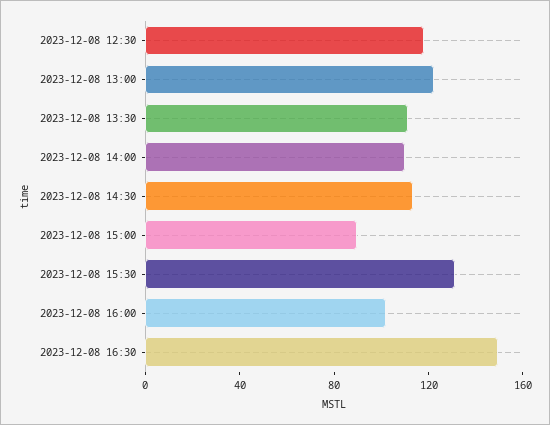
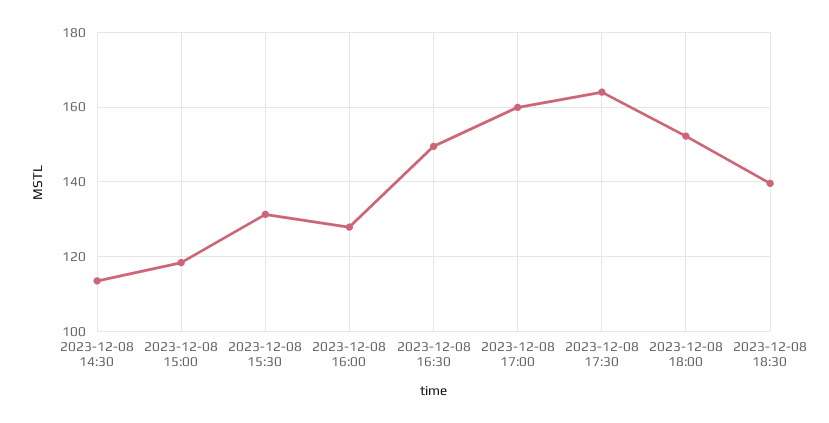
2023-12-08 12:30: 120 -> none
2023-12-08 13:00: 120 -> none
2023-12-08 13:30: 110 -> none
2023-12-08 14:00: 110 -> none
2023-12-08 15:00: 90 -> 118
2023-12-08 16:00: 100 -> 128
2023-12-08 17:00: none -> 160
2023-12-08 17:30: none -> 164
2023-12-08 18:00: none -> 152
2023-12-08 18:30: none -> 140

